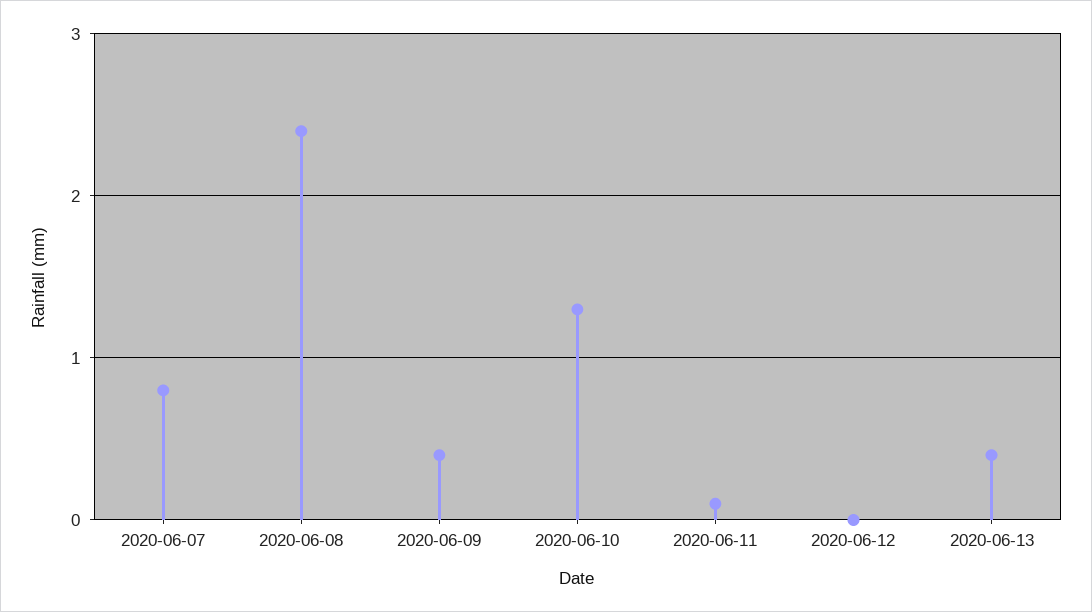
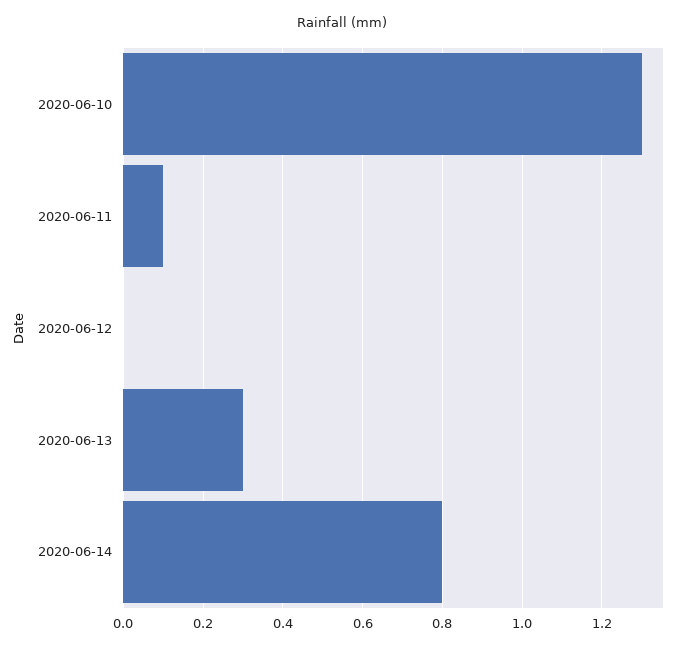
2020-06-07: 0.8 -> none
2020-06-08: 2.4 -> none
2020-06-09: 0.4 -> none
2020-06-13: 0.4 -> 0.3
2020-06-14: none -> 0.8

